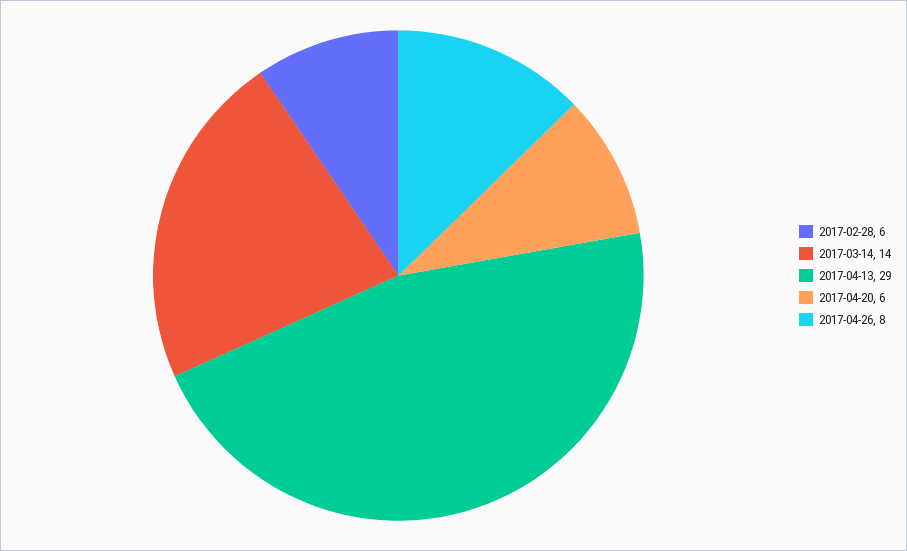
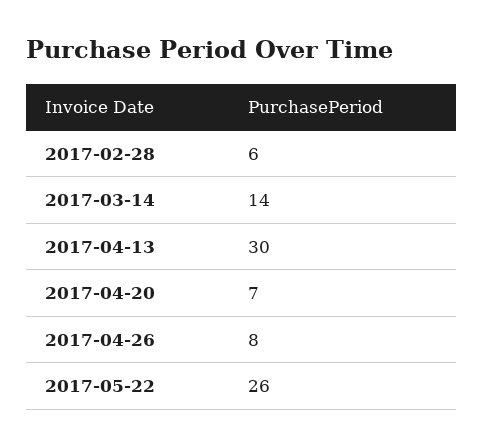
2017-04-13: 29 -> 30
2017-04-20: 6 -> 7
2017-05-22: none -> 26

